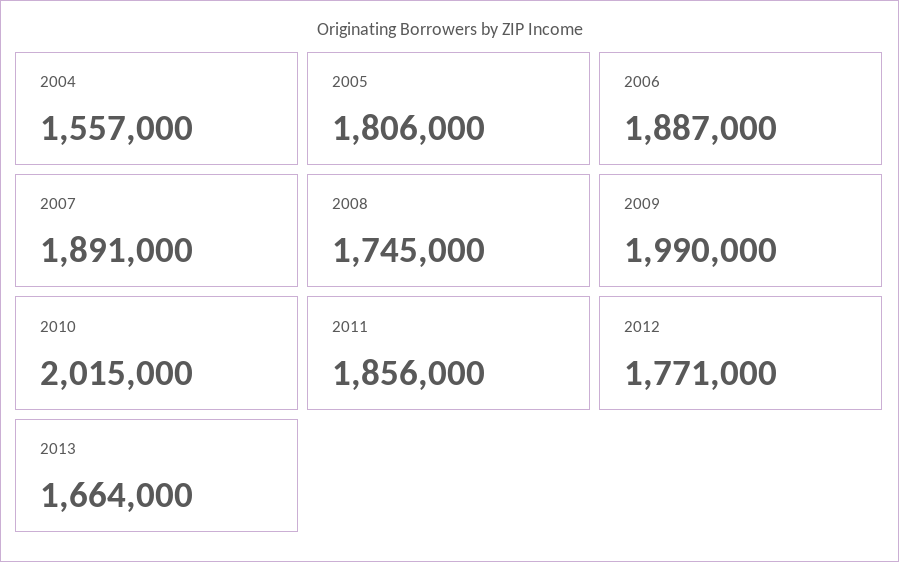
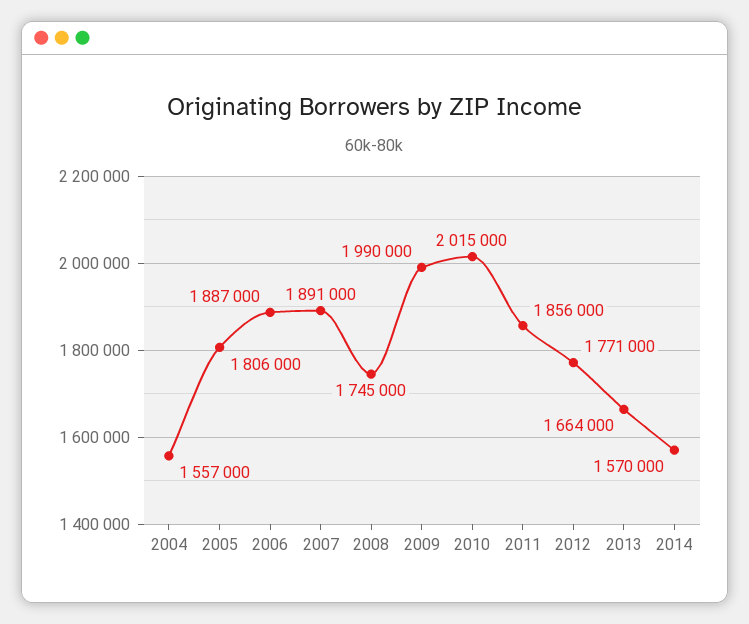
2014: none -> 1570000

